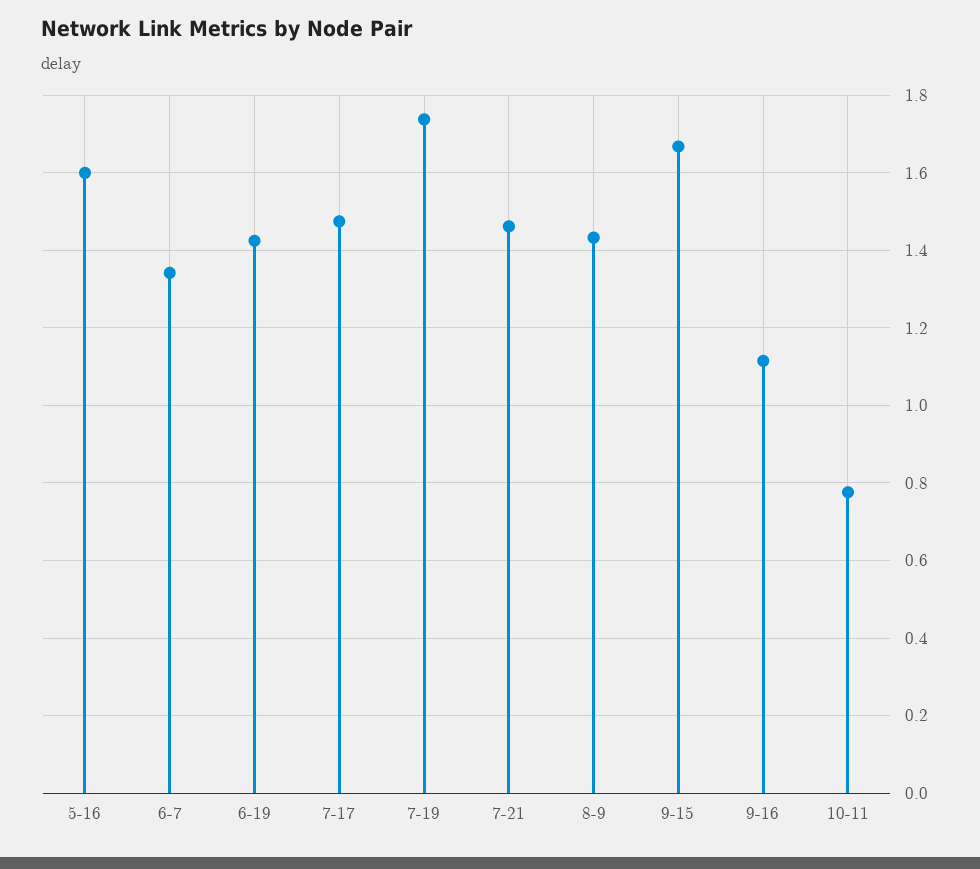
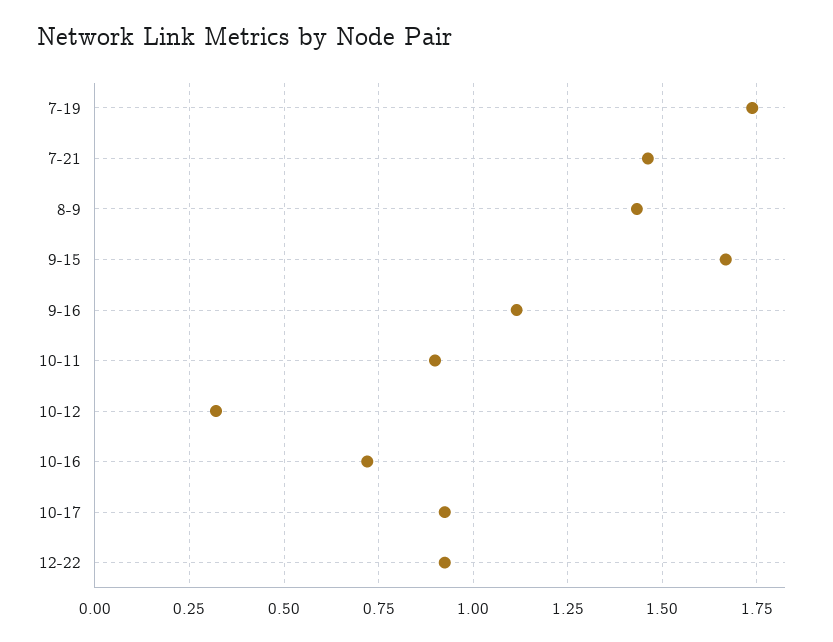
5-16: 1.6 -> none
6-7: 1.34 -> none
6-19: 1.42 -> none
7-17: 1.48 -> none
10-11: 0.78 -> 0.9
10-12: none -> 0.325
10-16: none -> 0.725
10-17: none -> 0.925
12-22: none -> 0.925

